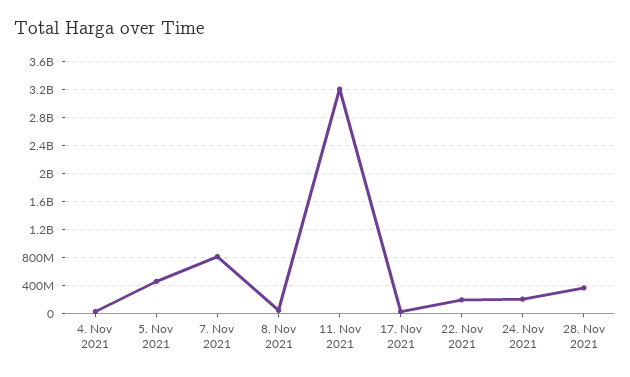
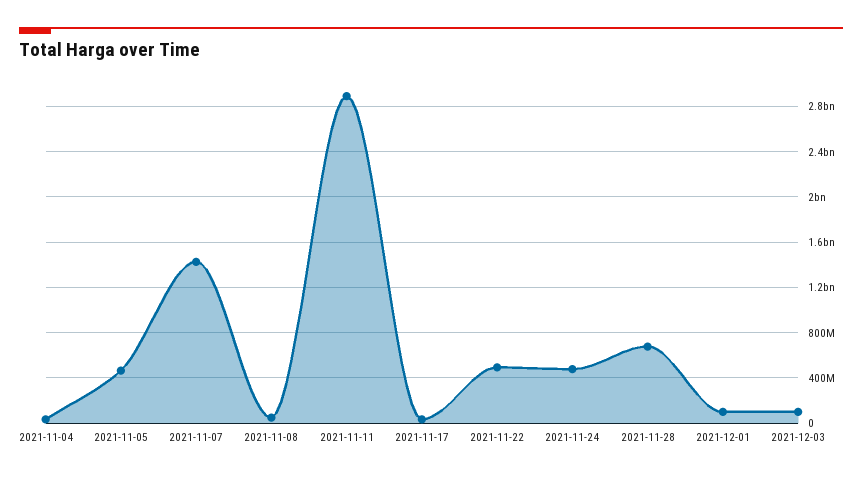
7. Nov 2021: 800000000 -> 1400000000
11. Nov 2021: 3200000000 -> 2900000000
22. Nov 2021: 200000000 -> 500000000
24. Nov 2021: 200000000 -> 500000000
28. Nov 2021: 400000000 -> 700000000
2021-12-01: none -> 100000000
2021-12-03: none -> 100000000

